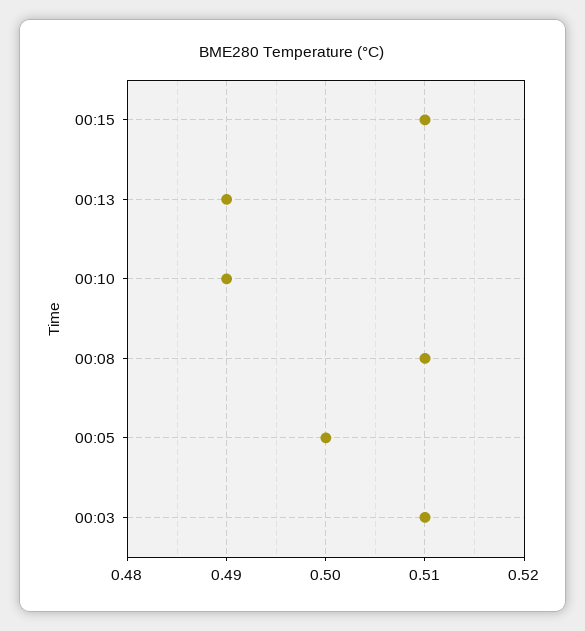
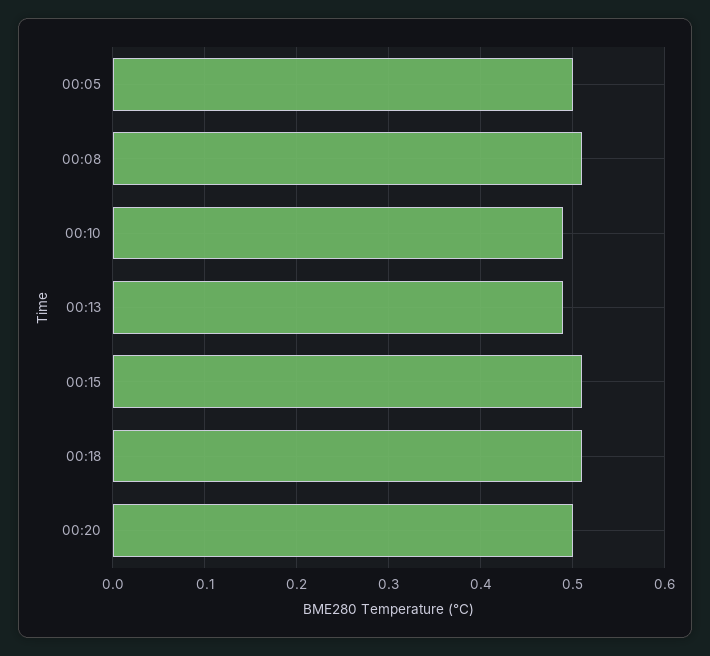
00:03: 0.51 -> none
00:18: none -> 0.51
00:20: none -> 0.5

